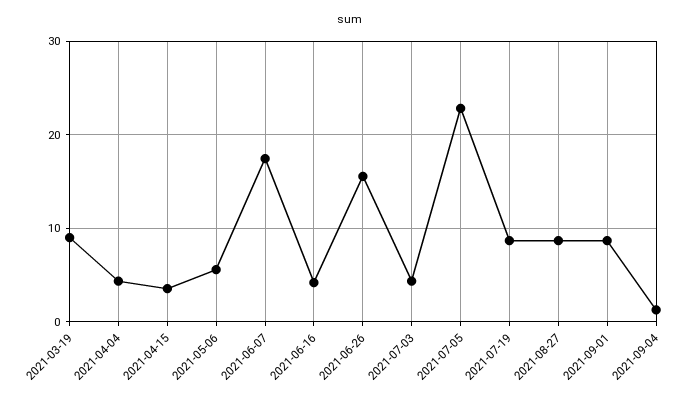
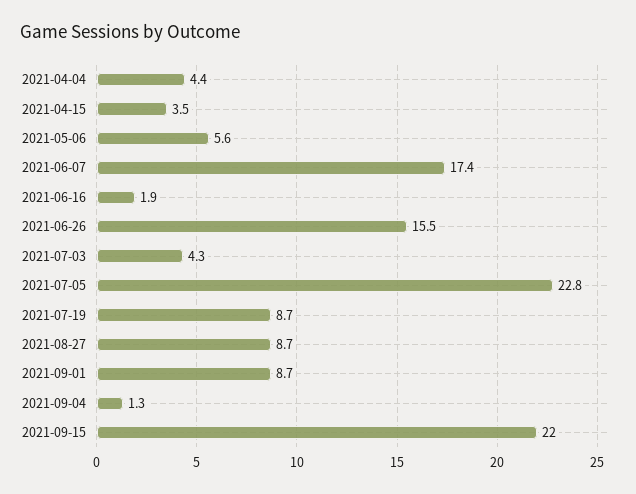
2021-03-19: 9 -> none
2021-06-16: 4 -> 1.9
2021-09-15: none -> 22

